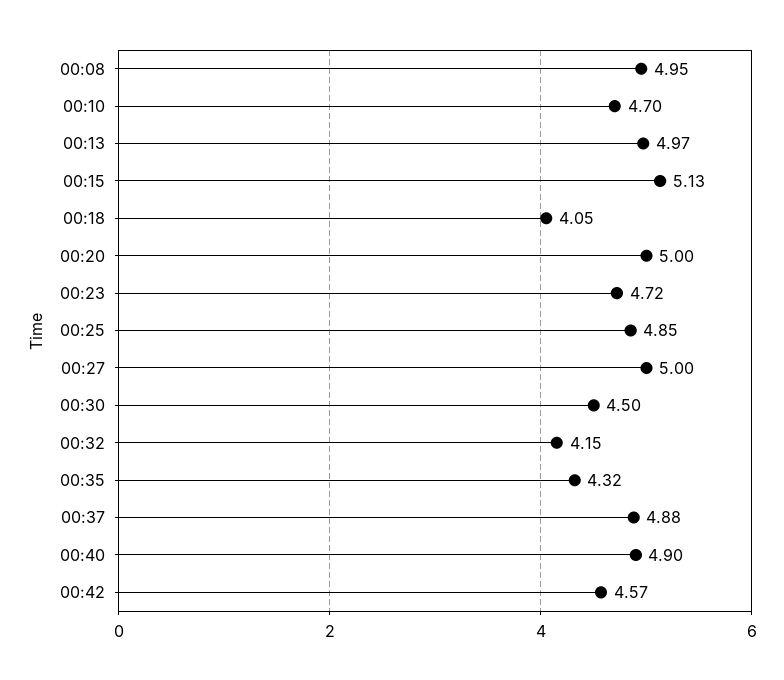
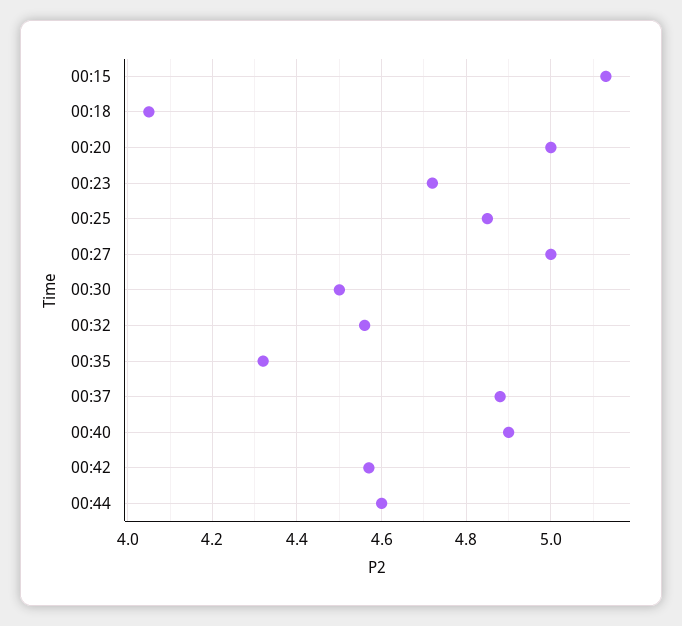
00:08: 4.95 -> none
00:10: 4.7 -> none
00:13: 4.97 -> none
00:32: 4.15 -> 4.55
00:44: none -> 4.6

